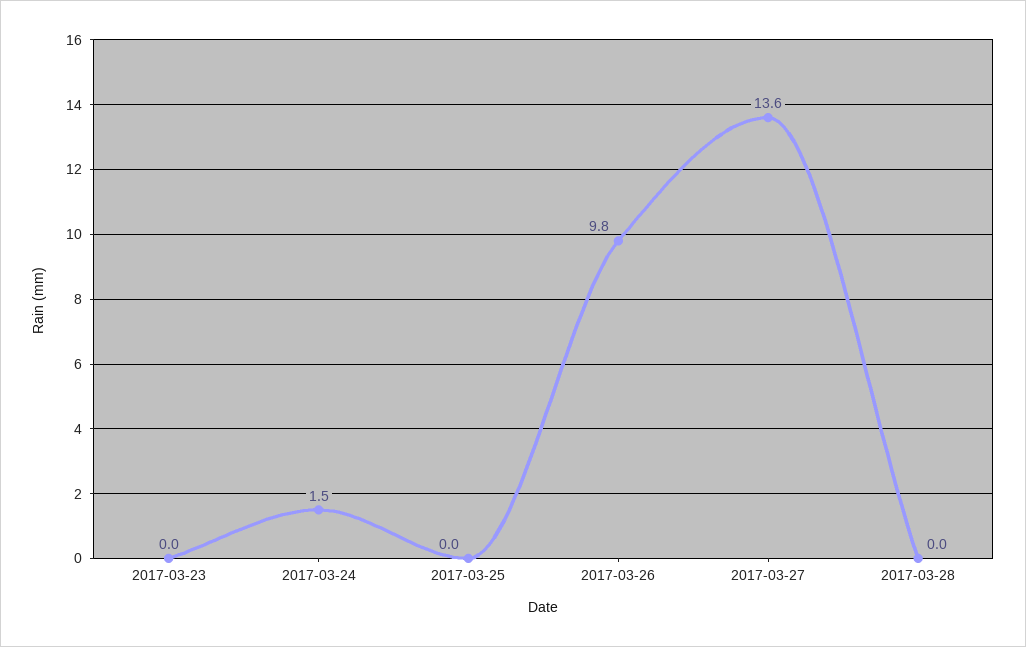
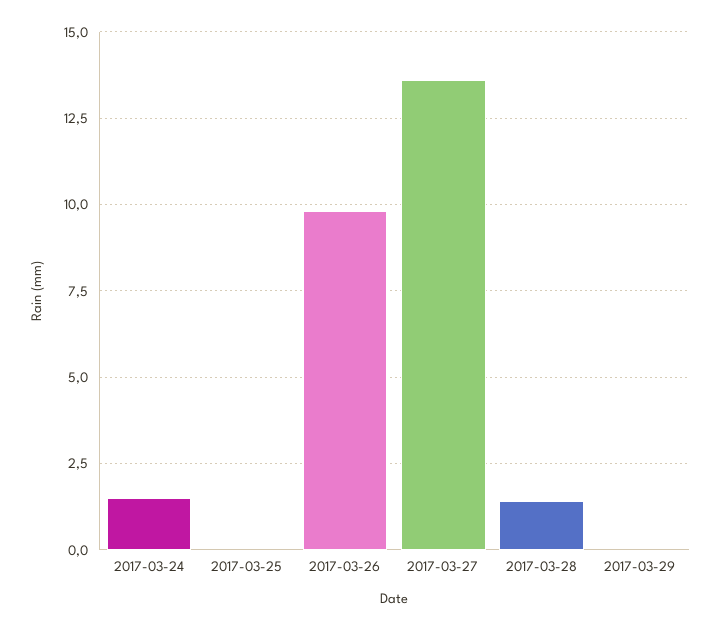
2017-03-23: 0 -> none
2017-03-28: 0 -> 1.5
2017-03-29: none -> 0

